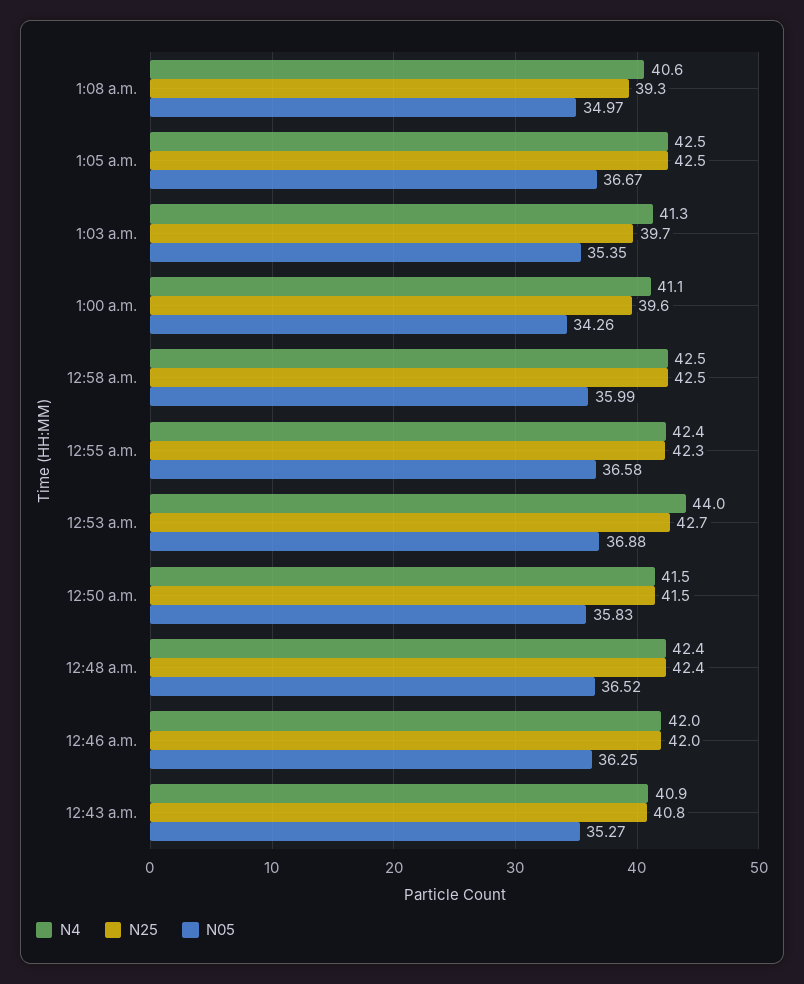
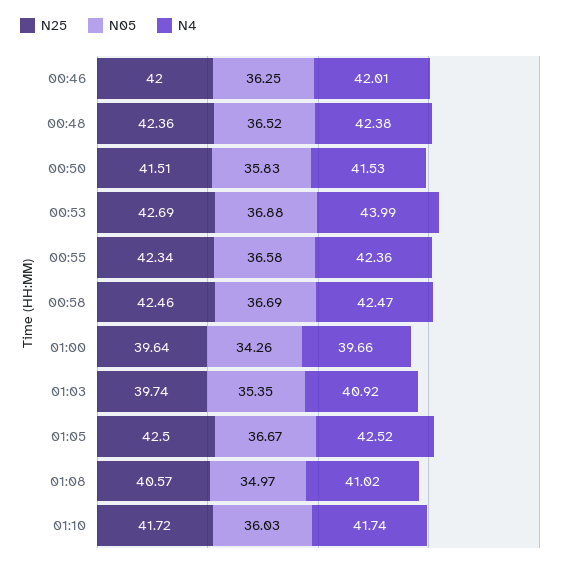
N4, 1:08 a.m.: 40.6 -> 41.02
N25, 1:08 a.m.: 39.3 -> 40.57
N4, 1:03 a.m.: 41.3 -> 40.92
N4, 1:00 a.m.: 41.1 -> 39.66
N05, 12:58 a.m.: 35.99 -> 36.69
N4, 12:43 a.m.: 40.9 -> none
N25, 12:43 a.m.: 40.8 -> none
N05, 12:43 a.m.: 35.27 -> none
N25, 01:10: none -> 41.72
N05, 01:10: none -> 36.03
N4, 01:10: none -> 41.74

